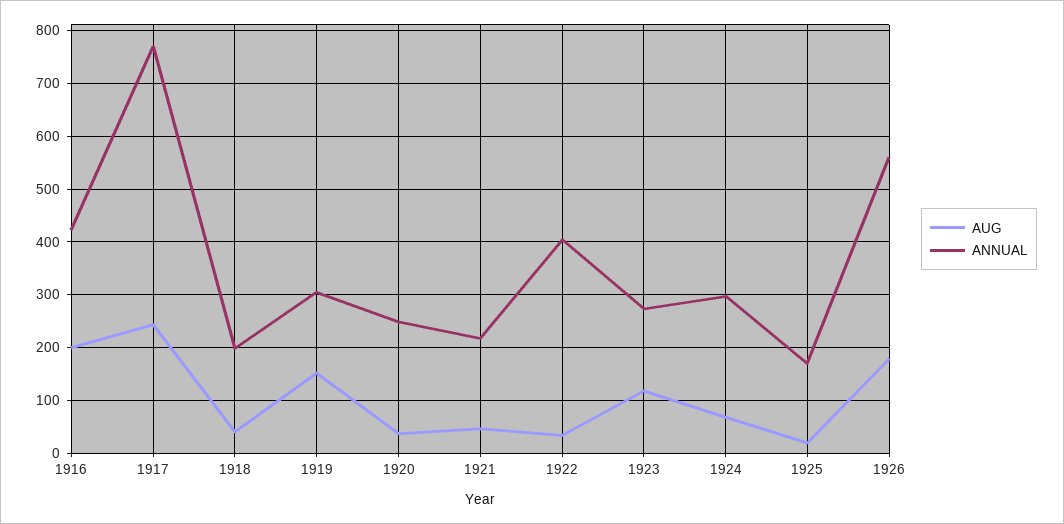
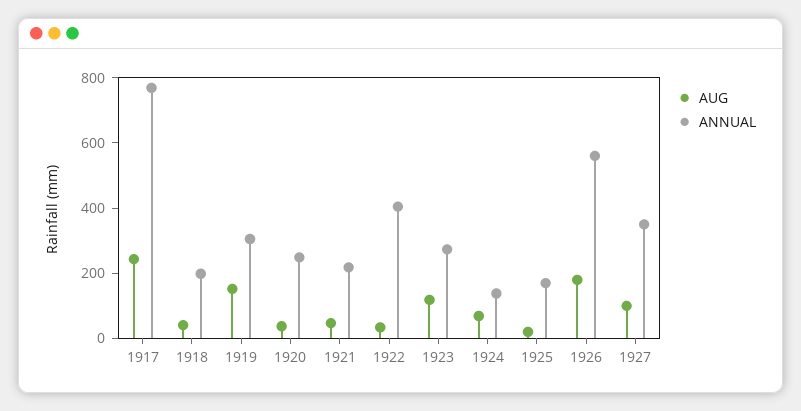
AUG, 1916: 200 -> none
ANNUAL, 1916: 420 -> none
ANNUAL, 1924: 300 -> 150
AUG, 1927: none -> 100
ANNUAL, 1927: none -> 350

